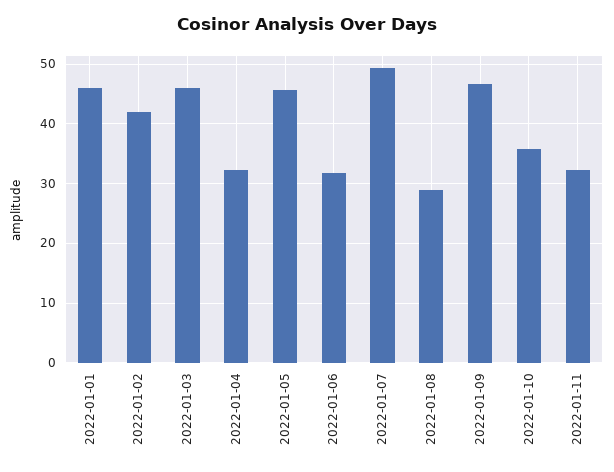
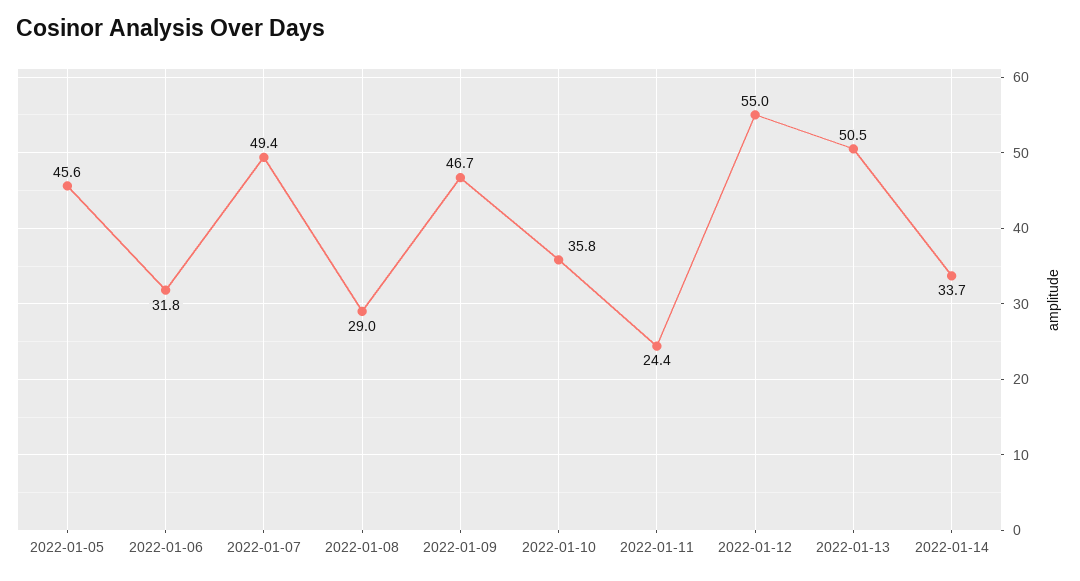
2022-01-01: 46 -> none
2022-01-02: 42 -> none
2022-01-03: 46 -> none
2022-01-04: 32 -> none
2022-01-11: 32 -> 24.4
2022-01-12: none -> 55
2022-01-13: none -> 50.5
2022-01-14: none -> 33.7

